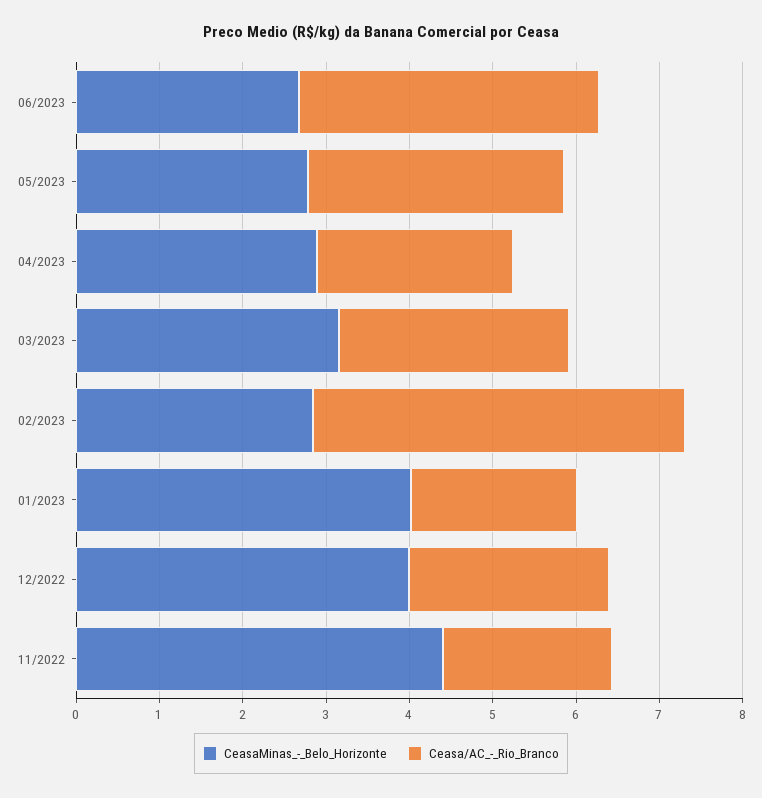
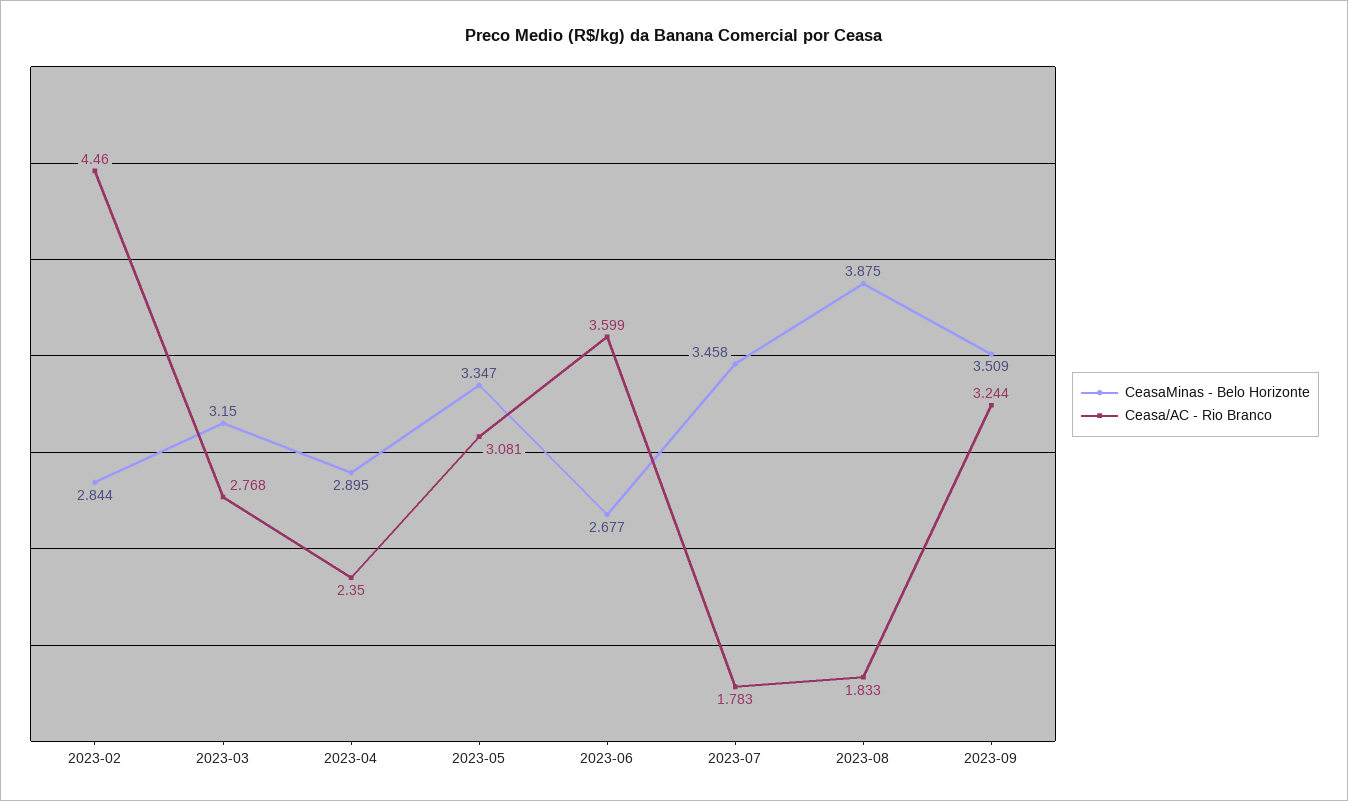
CeasaMinas_-_Belo_Horizonte, 05/2023: 2.8 -> 3.347
CeasaMinas_-_Belo_Horizonte, 01/2023: 4 -> none
Ceasa/AC_-_Rio_Branco, 01/2023: 2 -> none
CeasaMinas_-_Belo_Horizonte, 12/2022: 4 -> none
Ceasa/AC_-_Rio_Branco, 12/2022: 2.4 -> none
CeasaMinas_-_Belo_Horizonte, 11/2022: 4.4 -> none
Ceasa/AC_-_Rio_Branco, 11/2022: 2 -> none
CeasaMinas_-_Belo_Horizonte, 2023-07: none -> 3.458
Ceasa/AC_-_Rio_Branco, 2023-07: none -> 1.783
CeasaMinas_-_Belo_Horizonte, 2023-08: none -> 3.875
Ceasa/AC_-_Rio_Branco, 2023-08: none -> 1.833
CeasaMinas_-_Belo_Horizonte, 2023-09: none -> 3.509
Ceasa/AC_-_Rio_Branco, 2023-09: none -> 3.244

